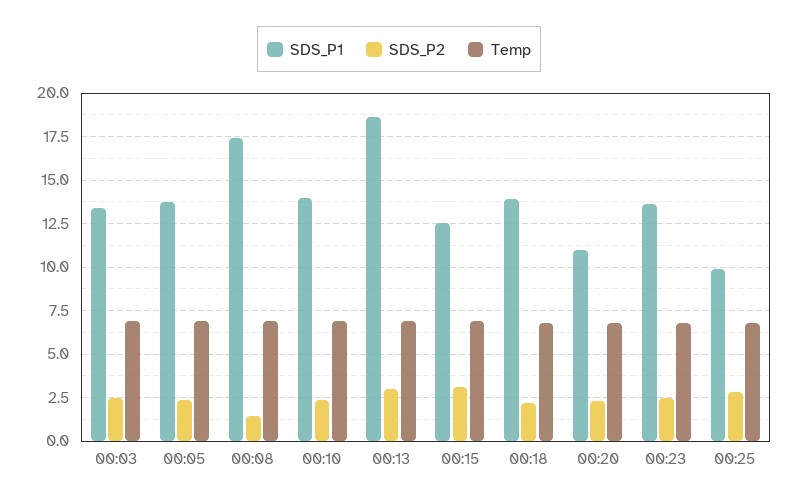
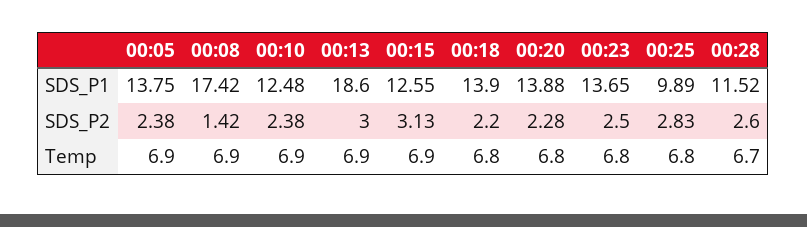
SDS_P1, 00:03: 13.5 -> none
SDS_P2, 00:03: 2.5 -> none
Temp, 00:03: 7 -> none
SDS_P1, 00:10: 14 -> 12.48
SDS_P1, 00:20: 11 -> 13.88
SDS_P1, 00:28: none -> 11.52
SDS_P2, 00:28: none -> 2.6
Temp, 00:28: none -> 6.7

